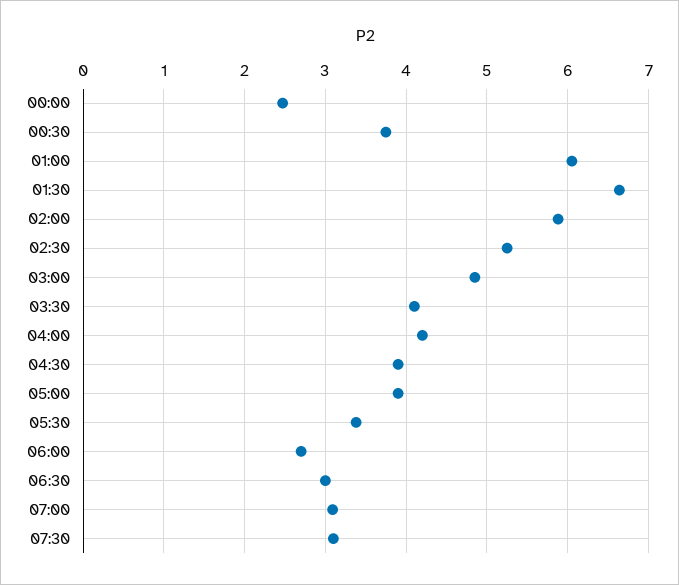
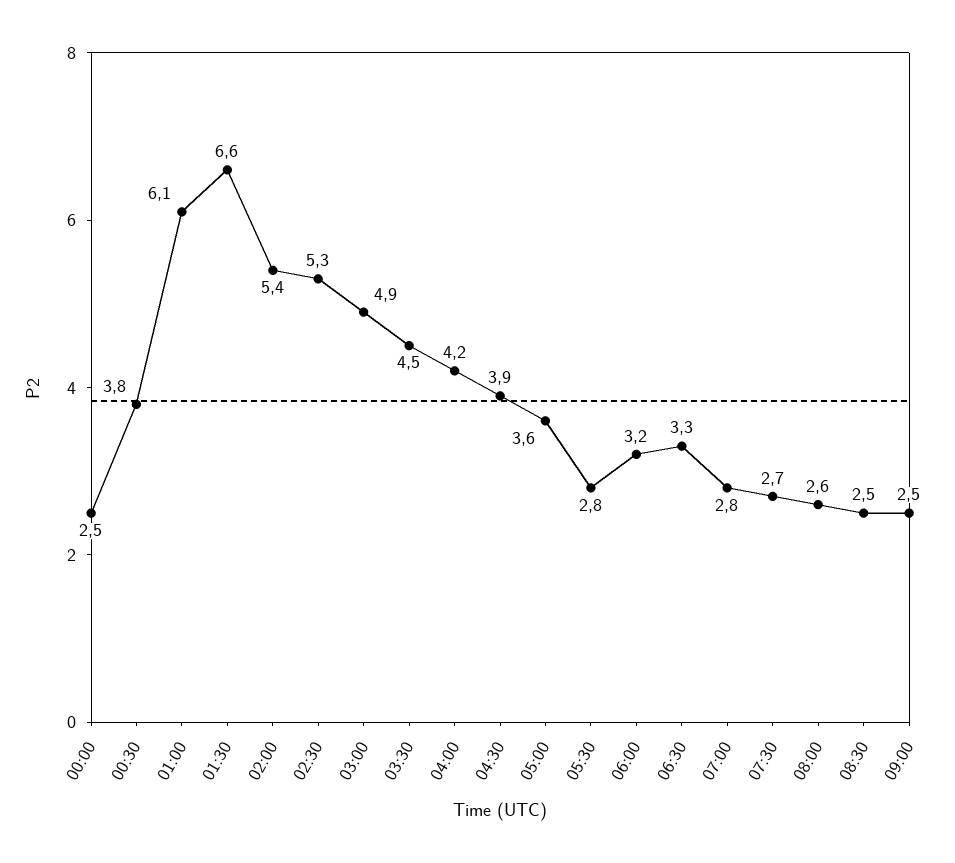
02:00: 5.9 -> 5.4
03:30: 4.1 -> 4.5
05:00: 3.9 -> 3.6
05:30: 3.4 -> 2.8
06:00: 2.7 -> 3.2
06:30: 3 -> 3.3
07:00: 3.1 -> 2.8
07:30: 3.1 -> 2.7
08:00: none -> 2.6
08:30: none -> 2.5
09:00: none -> 2.5

